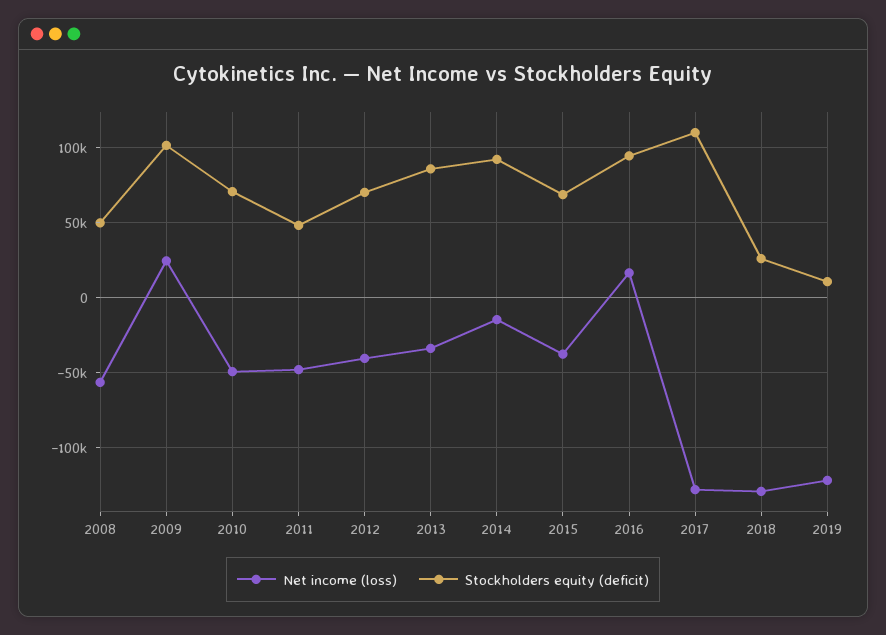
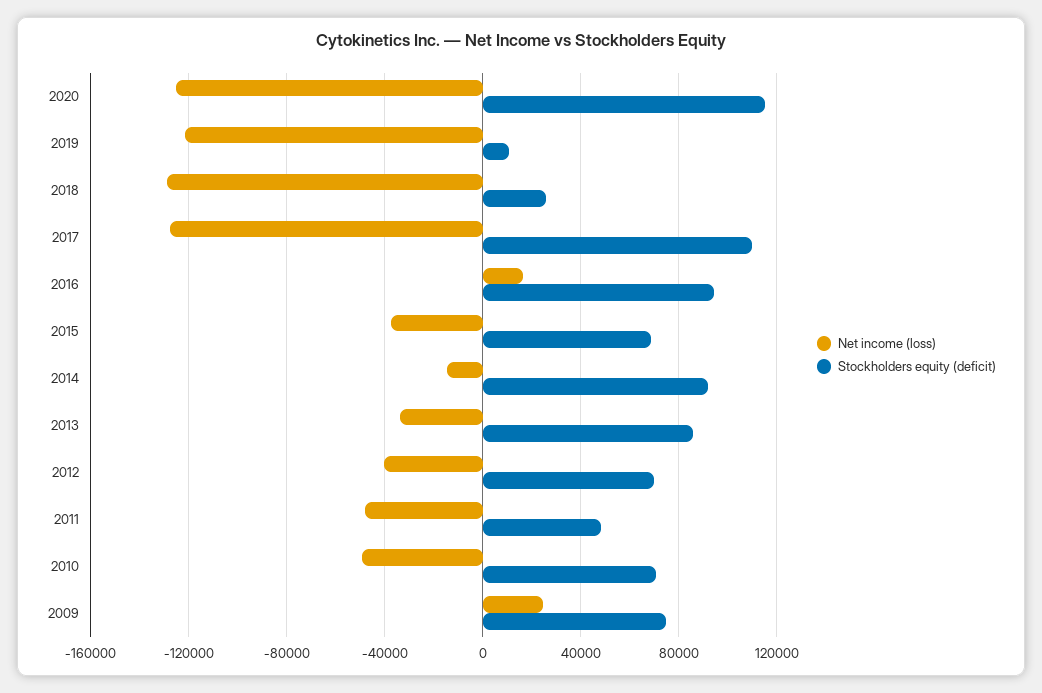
Net income (loss), 2008: -55000 -> none
Stockholders equity (deficit), 2008: 50000 -> none
Stockholders equity (deficit), 2009: 100000 -> 75000
Net income (loss), 2020: none -> -125000
Stockholders equity (deficit), 2020: none -> 115000

